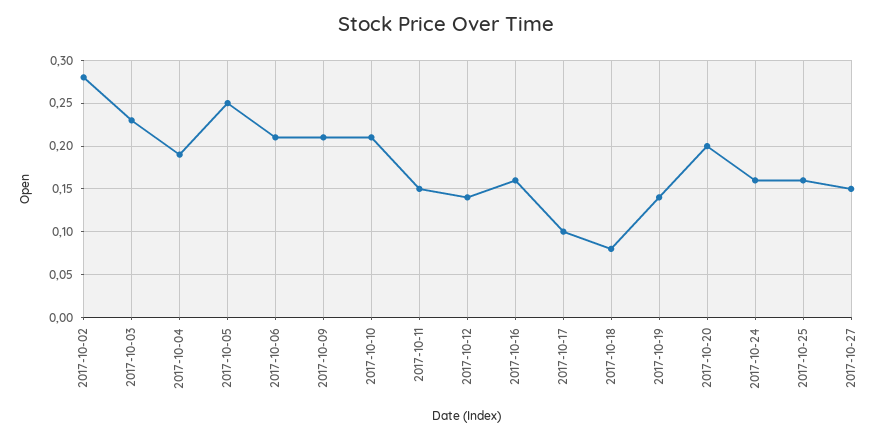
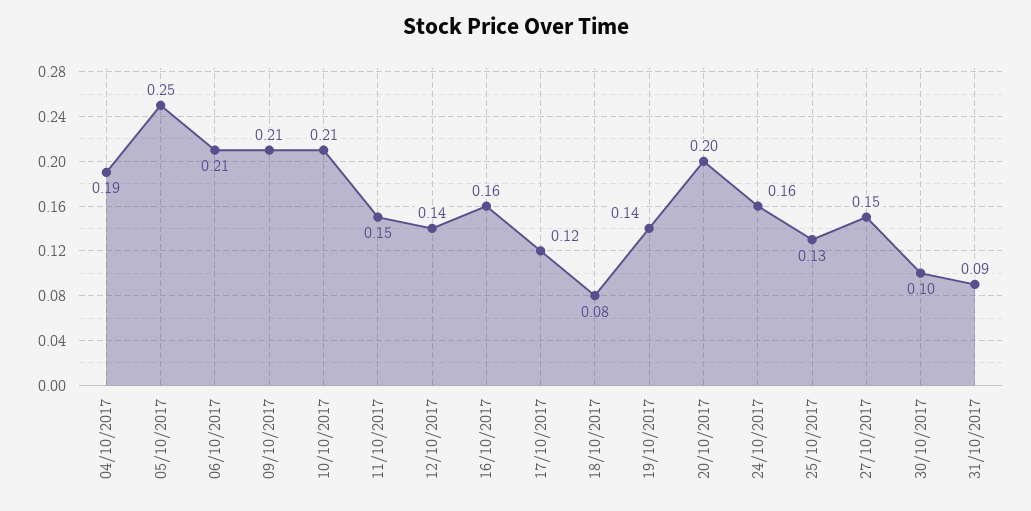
2017-10-02: 0.28 -> none
2017-10-03: 0.23 -> none
2017-10-17: 0.1 -> 0.12
2017-10-25: 0.16 -> 0.13
30/10/2017: none -> 0.1
31/10/2017: none -> 0.09

